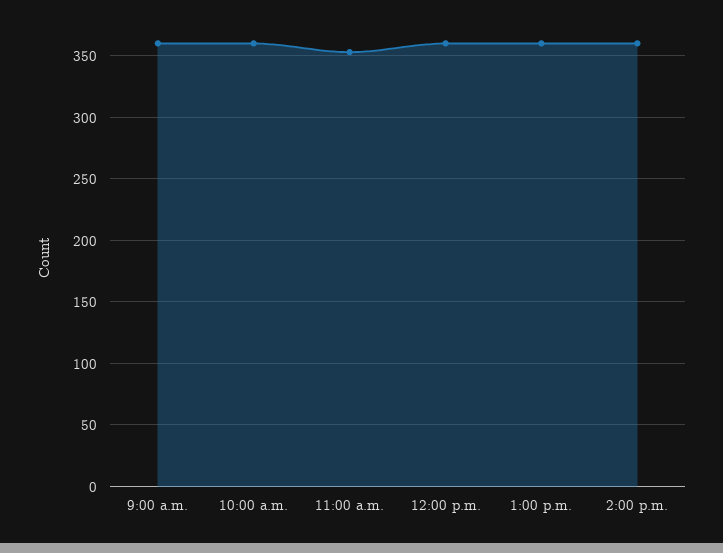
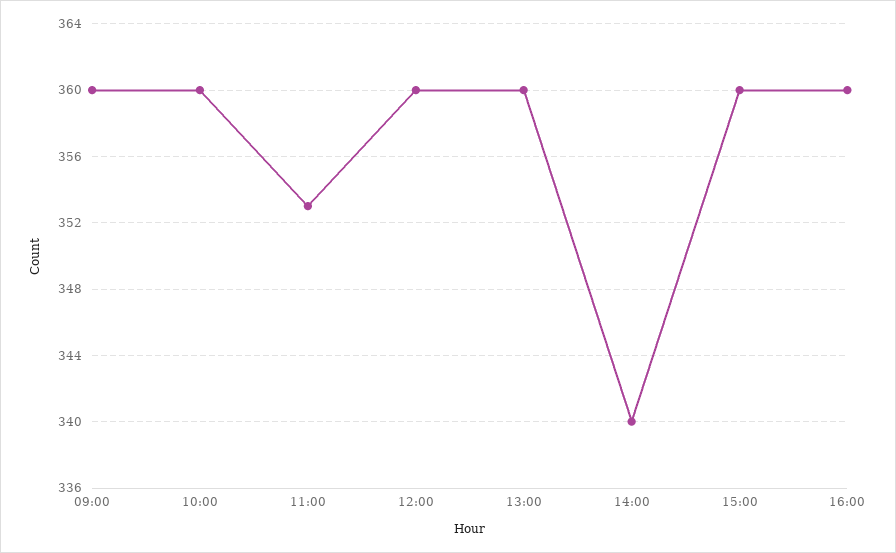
2:00 p.m.: 360 -> 340
15:00: none -> 360
16:00: none -> 360

